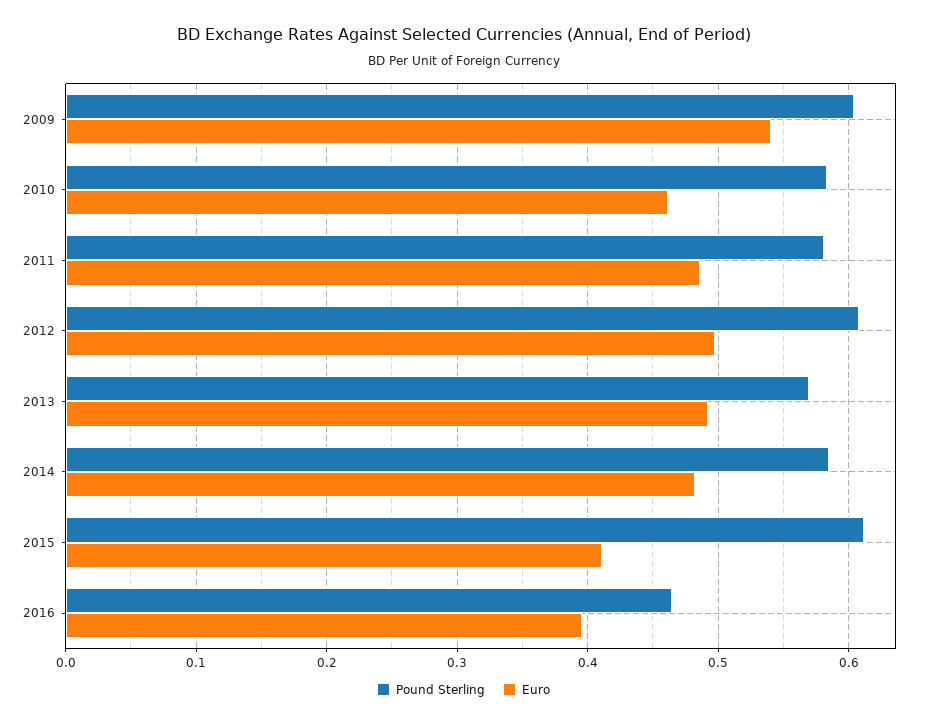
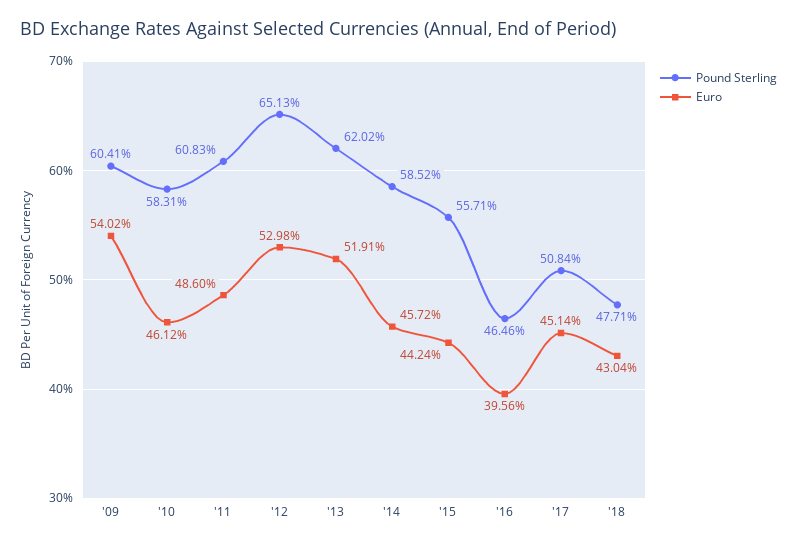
Pound Sterling, 2011: 0.58 -> 0.6083
Pound Sterling, 2012: 0.61 -> 0.6513
Euro, 2012: 0.5 -> 0.5298
Pound Sterling, 2013: 0.57 -> 0.6202
Euro, 2013: 0.49 -> 0.5191
Euro, 2014: 0.48 -> 0.4572
Pound Sterling, 2015: 0.61 -> 0.5571
Euro, 2015: 0.41 -> 0.4424
Pound Sterling, '17: none -> 0.5084
Euro, '17: none -> 0.4514
Pound Sterling, '18: none -> 0.4771
Euro, '18: none -> 0.4304

